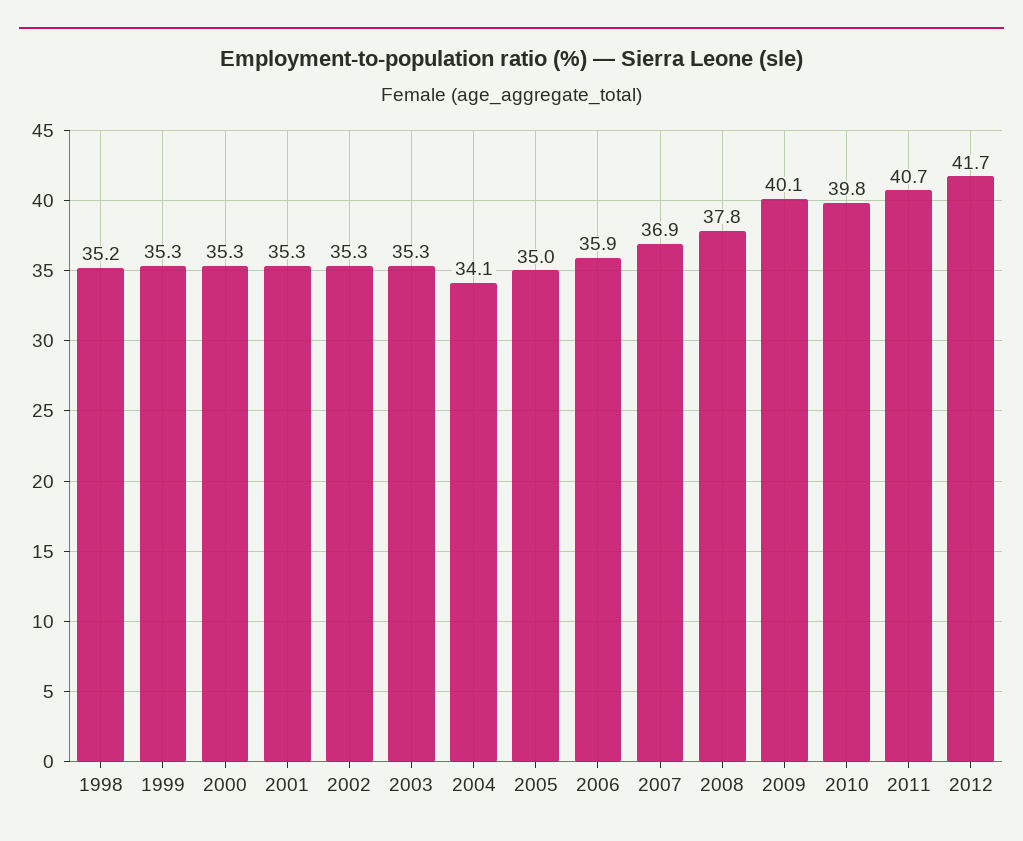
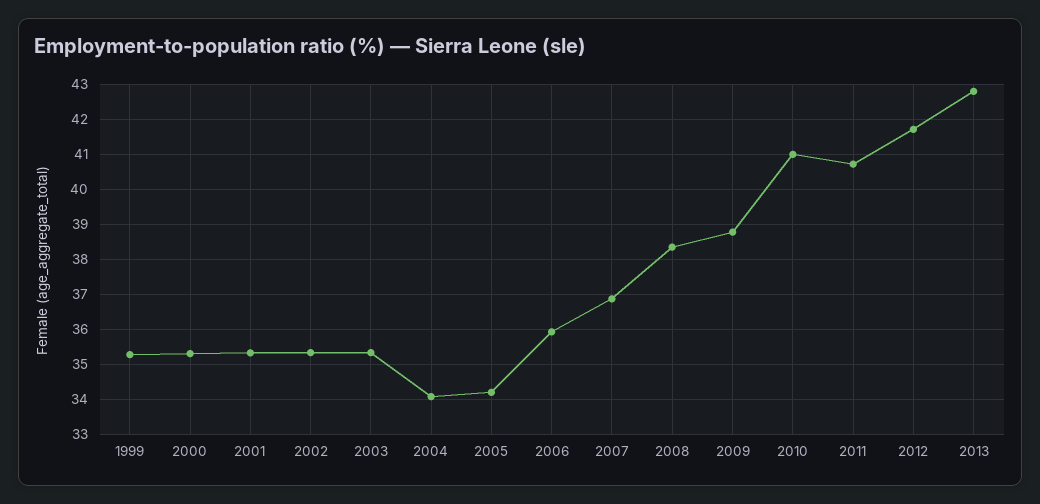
1998: 35.2 -> none
2005: 35 -> 34.2
2008: 37.8 -> 38.4
2009: 40.1 -> 38.8
2010: 39.8 -> 41
2013: none -> 42.8

